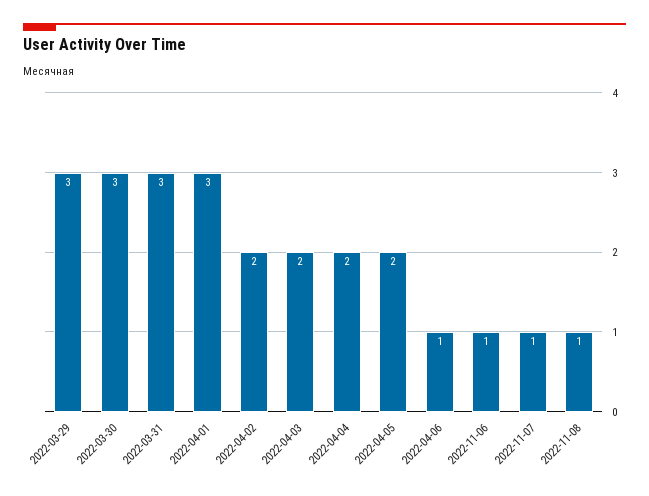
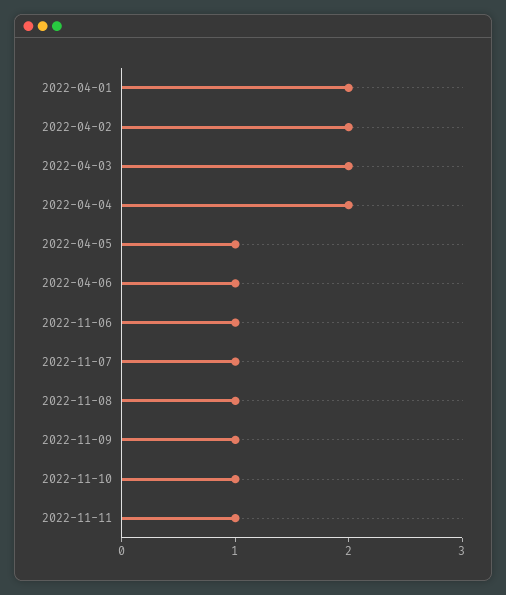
2022-03-29: 3 -> none
2022-03-30: 3 -> none
2022-03-31: 3 -> none
2022-04-01: 3 -> 2
2022-04-05: 2 -> 1
2022-11-09: none -> 1
2022-11-10: none -> 1
2022-11-11: none -> 1

